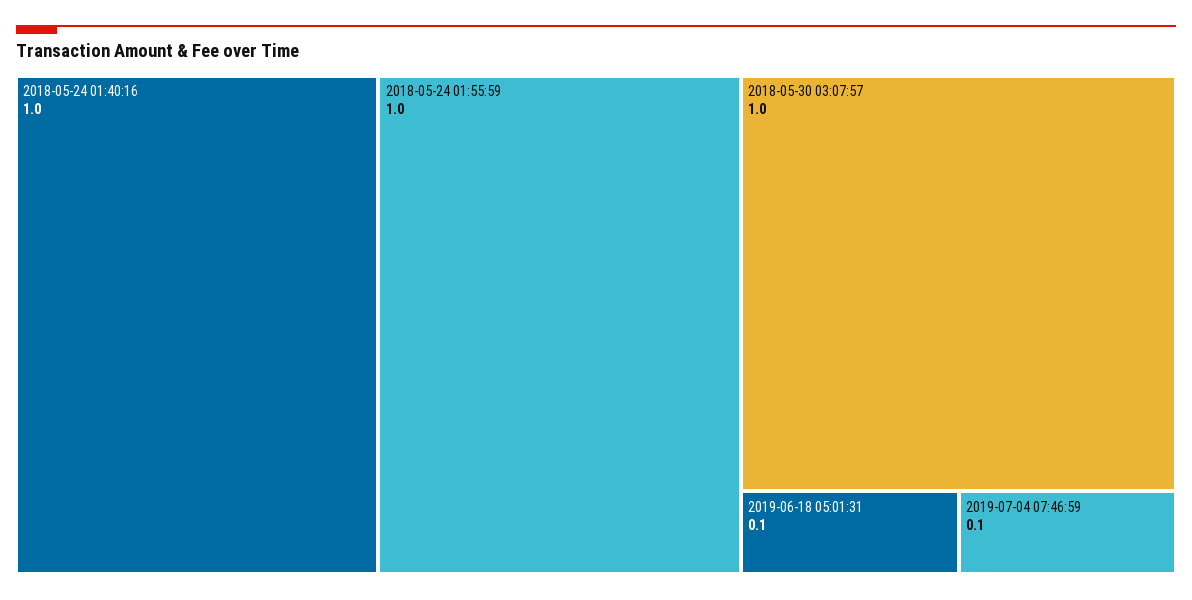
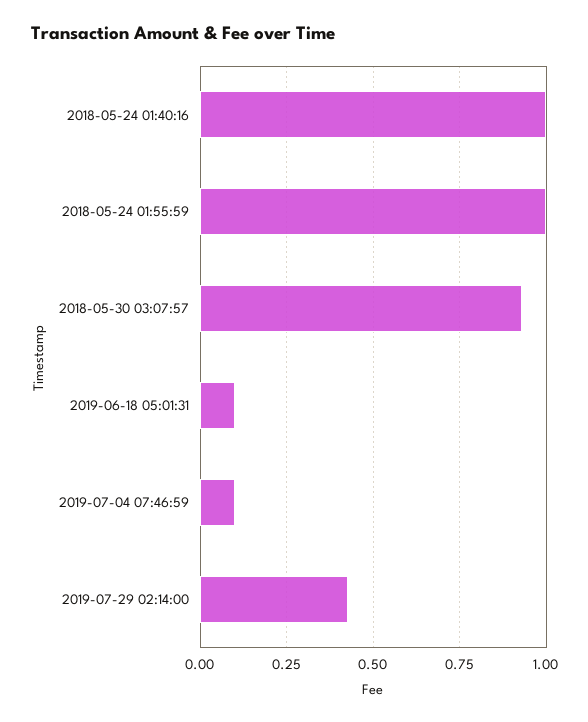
2018-05-30 03:07:57: 1 -> 0.925
2019-07-29 02:14:00: none -> 0.425

